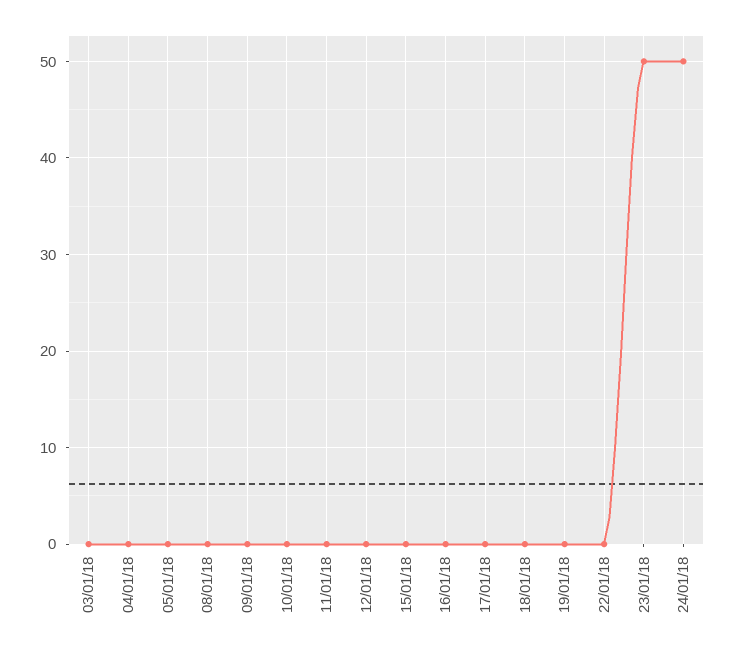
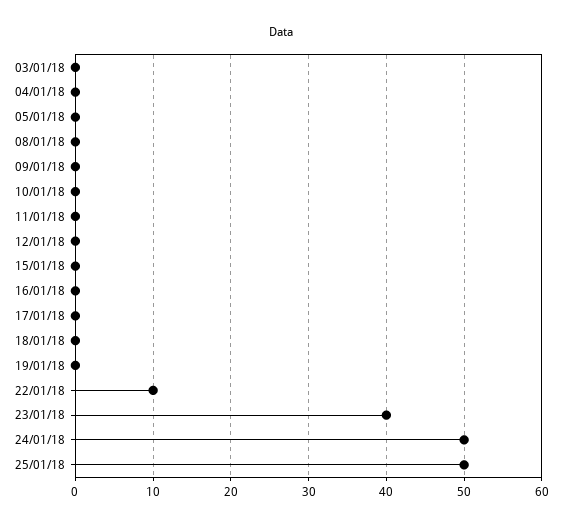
22/01/18: 0 -> 10
23/01/18: 50 -> 40
25/01/18: none -> 50

